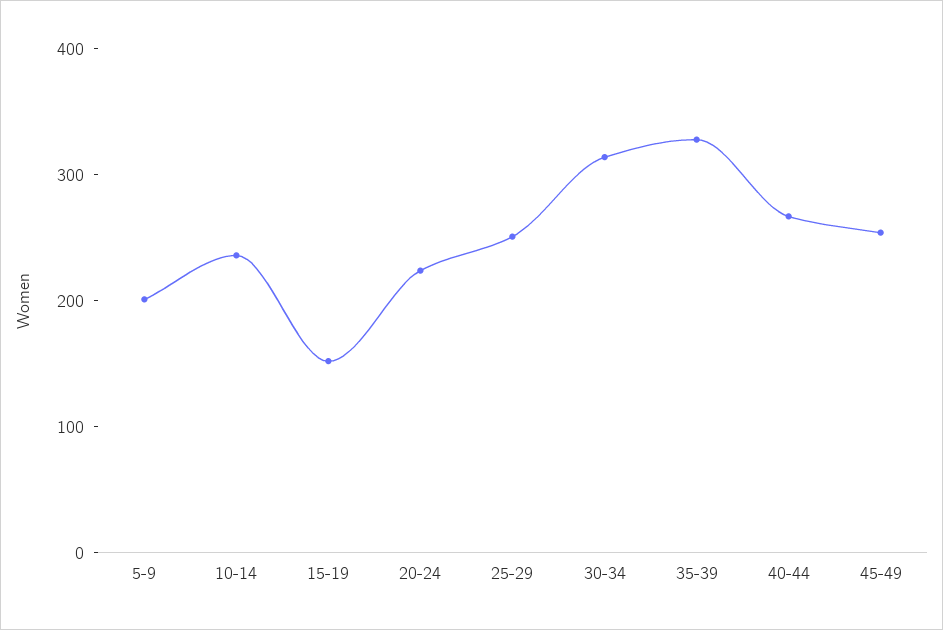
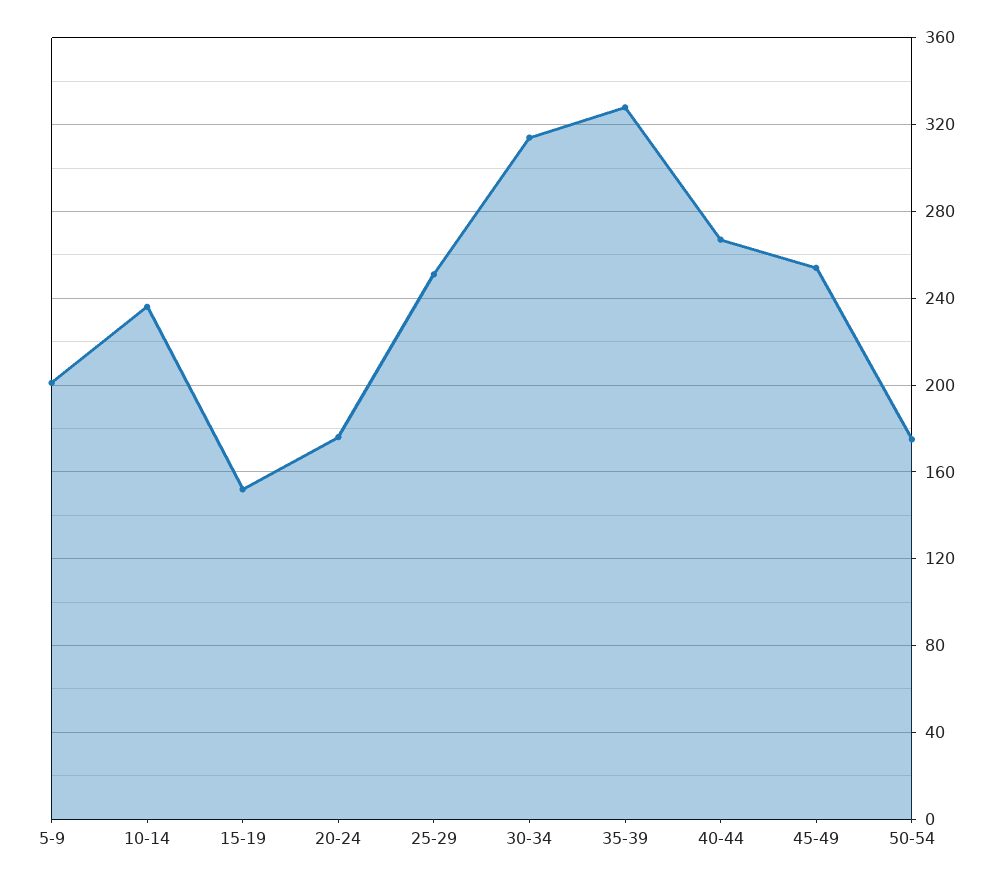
20-24: 220 -> 175
50-54: none -> 175

